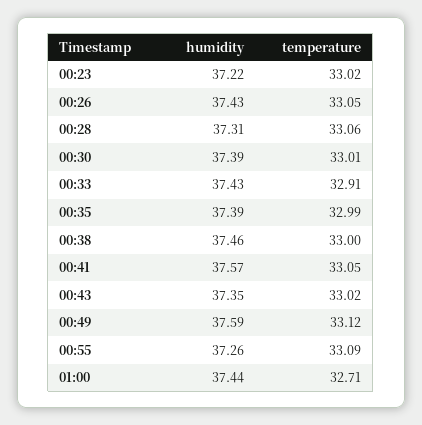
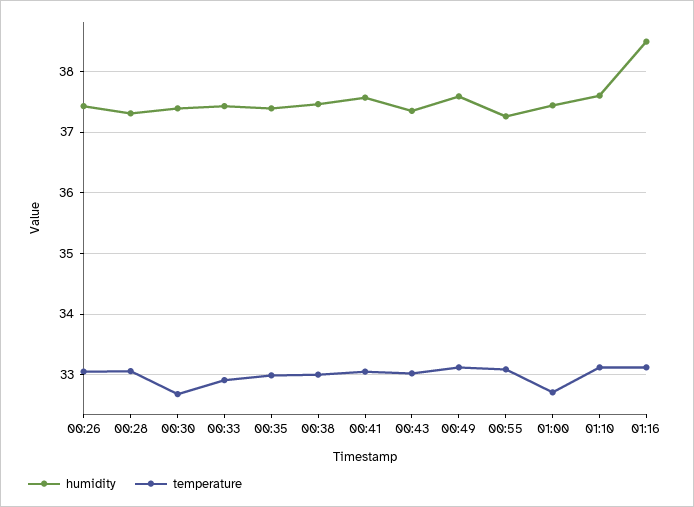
humidity, 00:23: 37.22 -> none
temperature, 00:23: 33.02 -> none
temperature, 00:30: 33.01 -> 32.7
humidity, 01:10: none -> 37.6
temperature, 01:10: none -> 33.1
humidity, 01:16: none -> 38.5
temperature, 01:16: none -> 33.1

